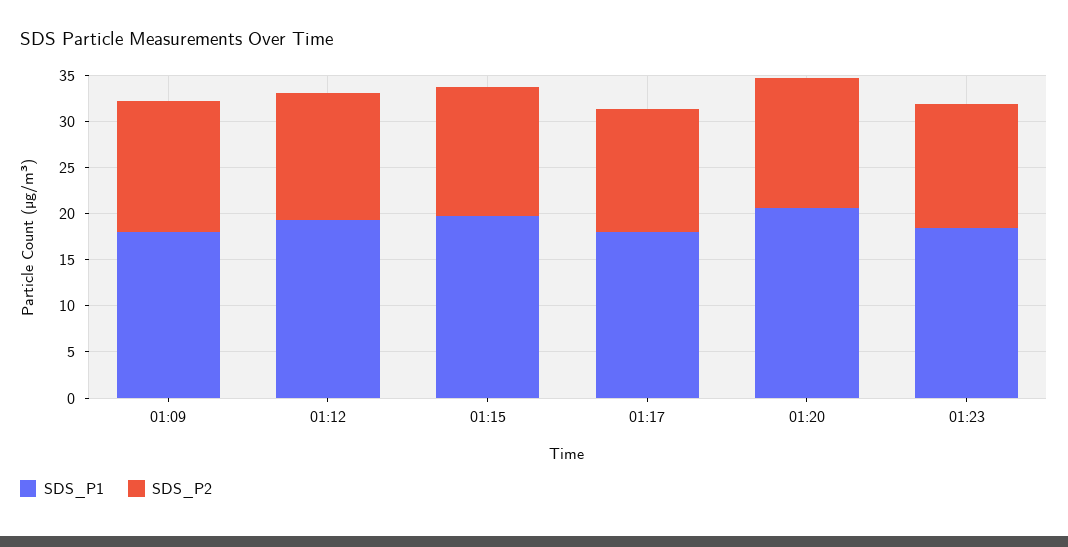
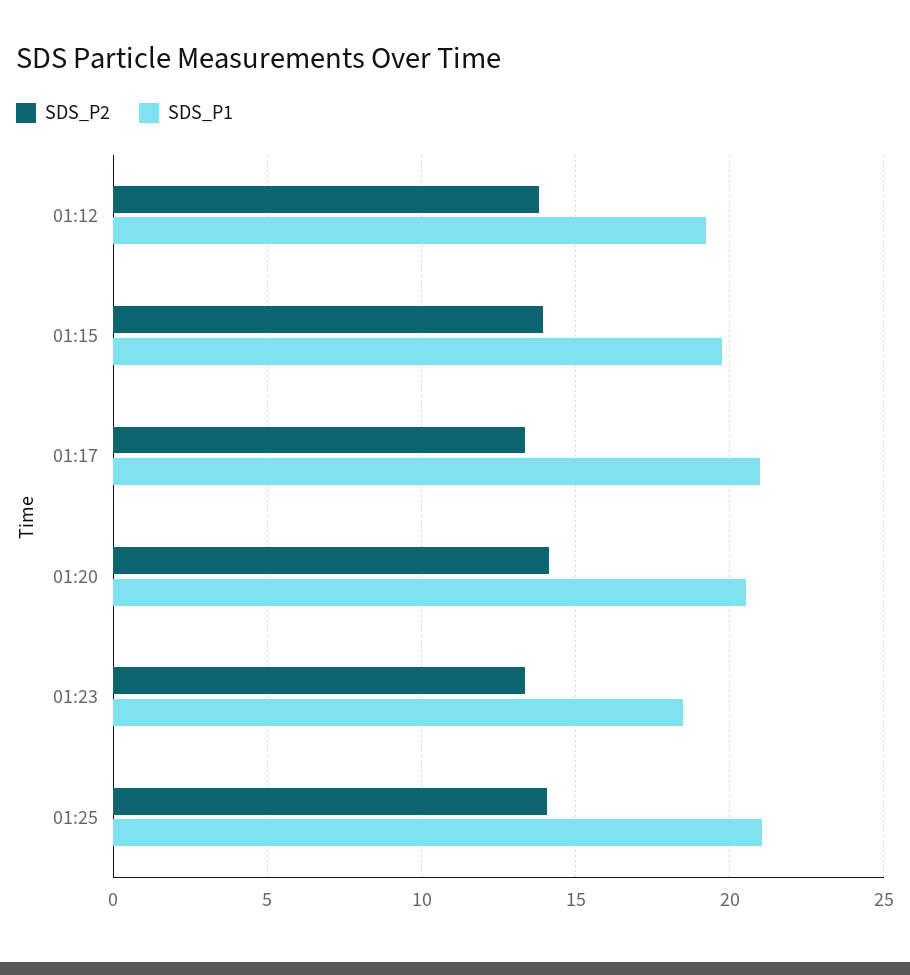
SDS_P1, 01:09: 18 -> none
SDS_P2, 01:09: 14 -> none
SDS_P1, 01:17: 18 -> 21
SDS_P2, 01:25: none -> 14
SDS_P1, 01:25: none -> 21

